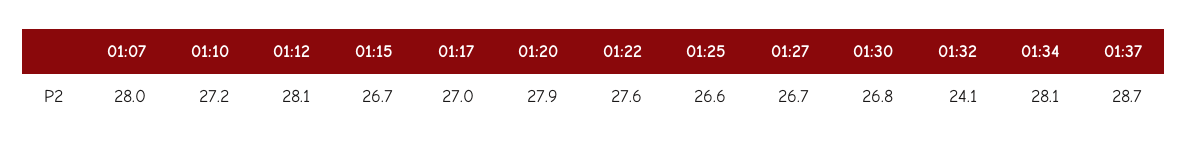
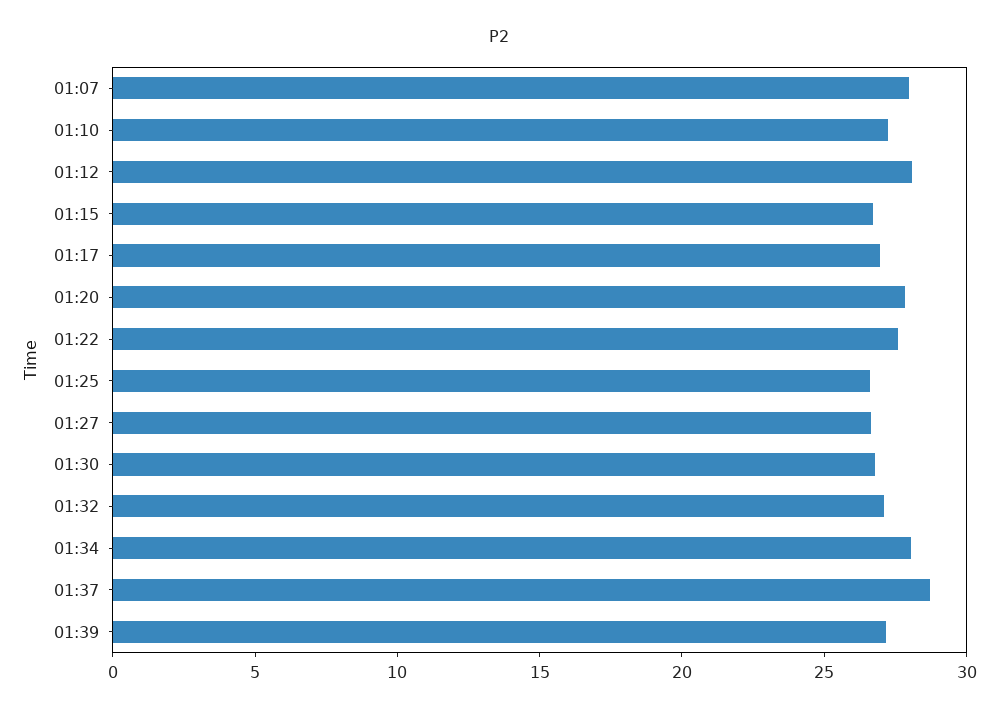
01:32: 24.1 -> 27
01:39: none -> 27

